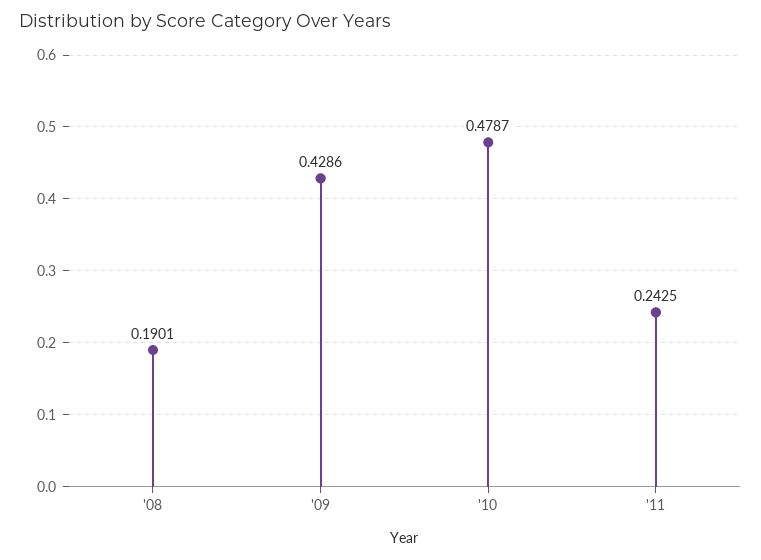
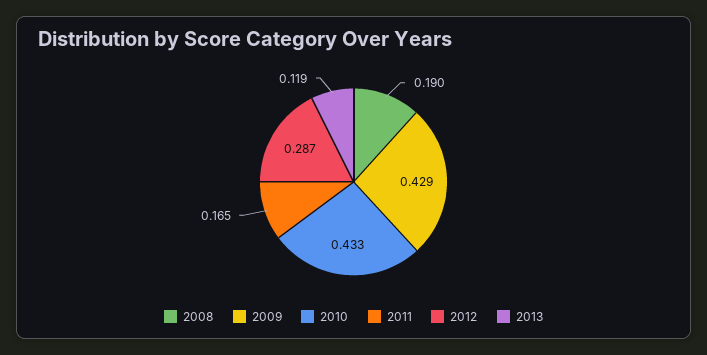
'10: 0.4787 -> 0.433
'11: 0.2425 -> 0.165
2012: none -> 0.287
2013: none -> 0.119

